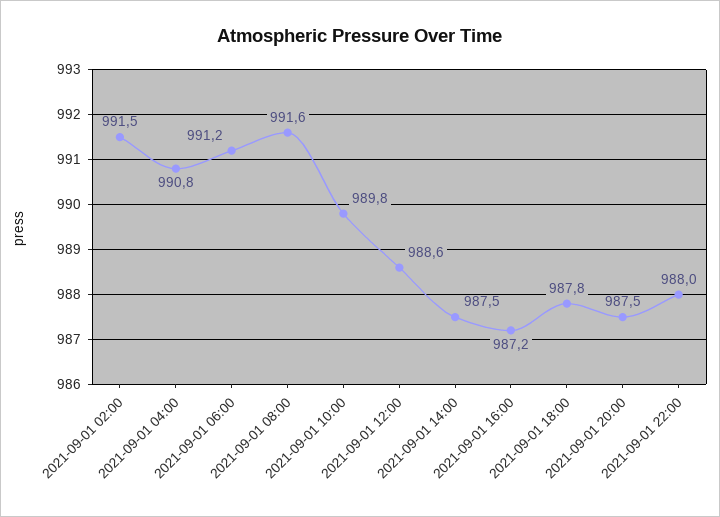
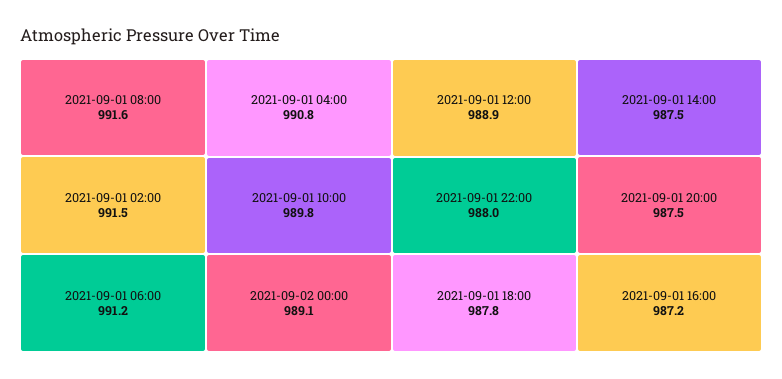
2021-09-01 12:00: 988.6 -> 988.9
2021-09-02 00:00: none -> 989.1

